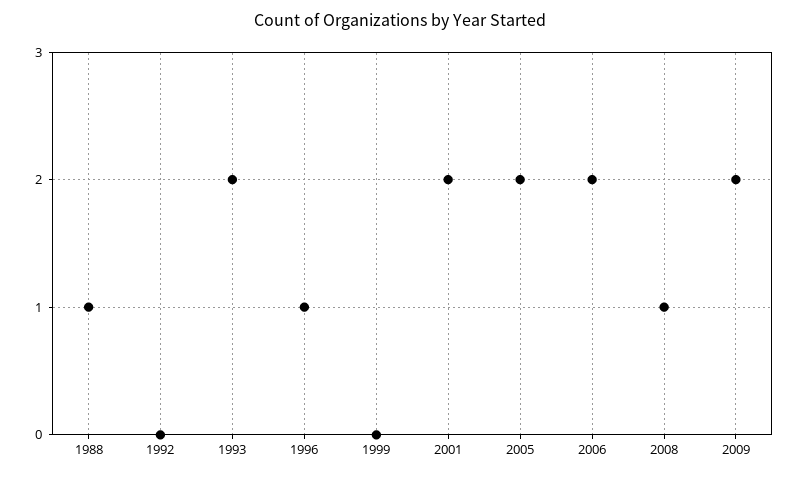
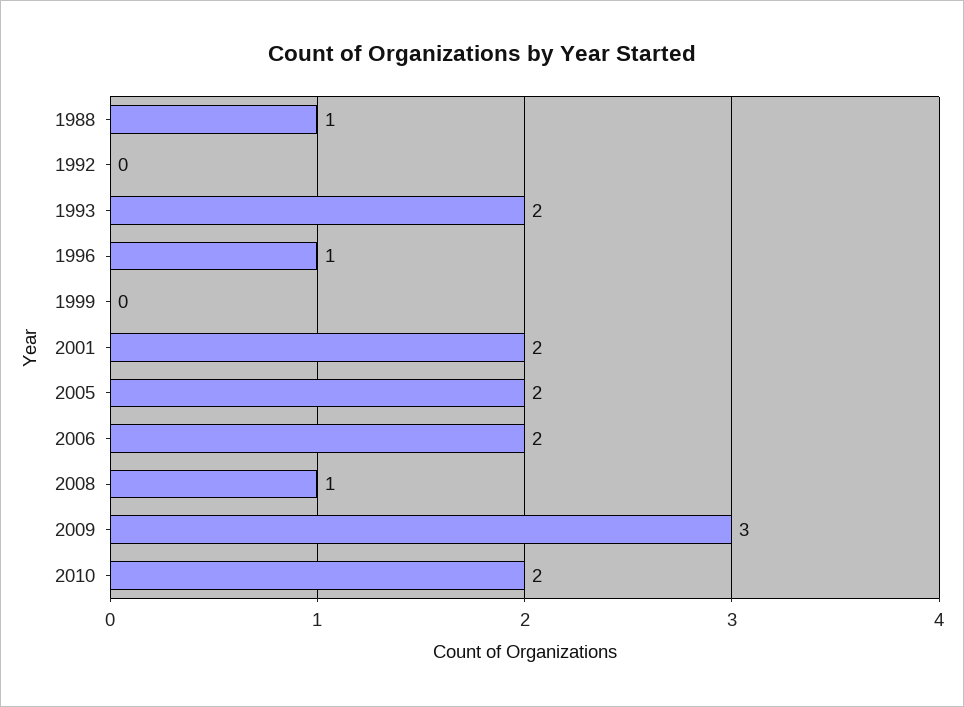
2009: 2 -> 3
2010: none -> 2

